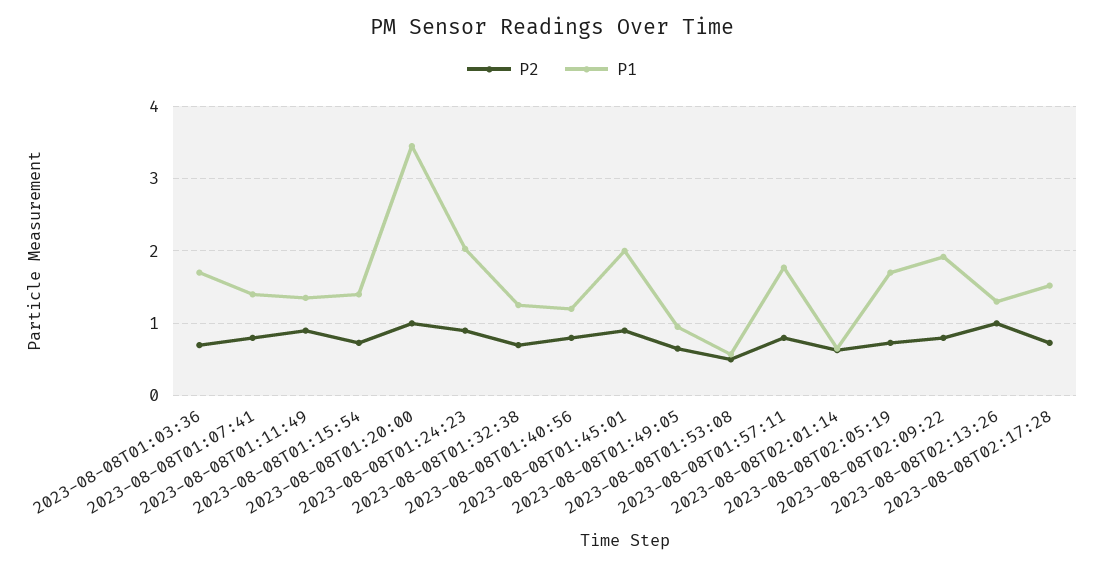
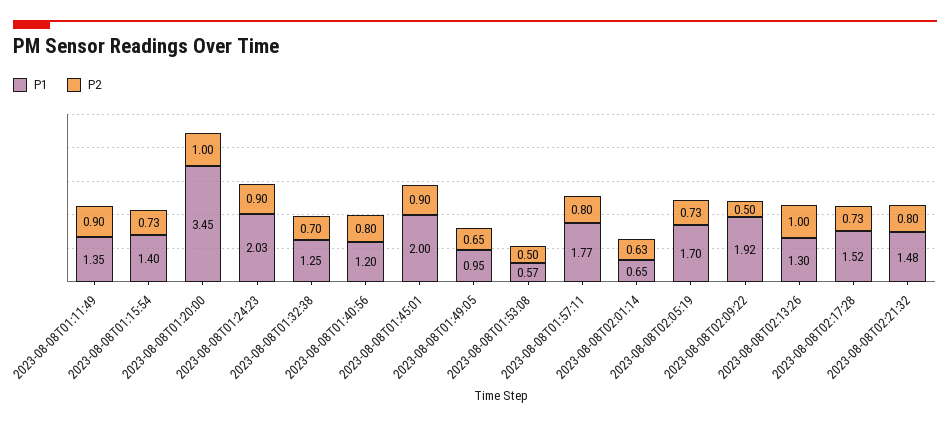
P2, 2023-08-08T01:03:36: 0.7 -> none
P1, 2023-08-08T01:03:36: 1.7 -> none
P2, 2023-08-08T01:07:41: 0.8 -> none
P1, 2023-08-08T01:07:41: 1.4 -> none
P2, 2023-08-08T02:09:22: 0.8 -> 0.5
P1, 2023-08-08T02:21:32: none -> 1.48
P2, 2023-08-08T02:21:32: none -> 0.8

